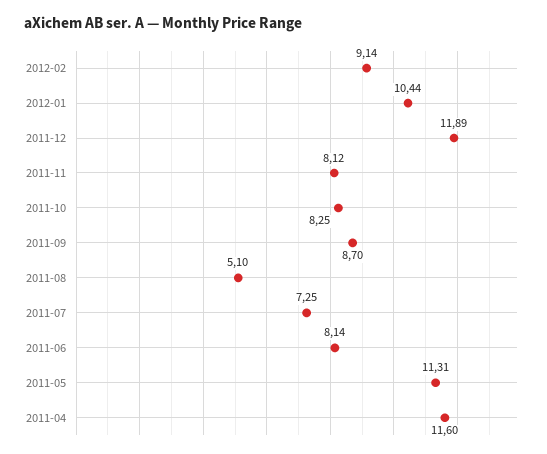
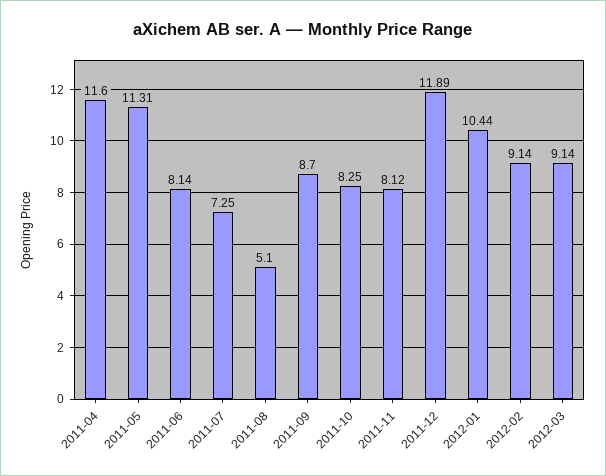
2012-03: none -> 9.14

